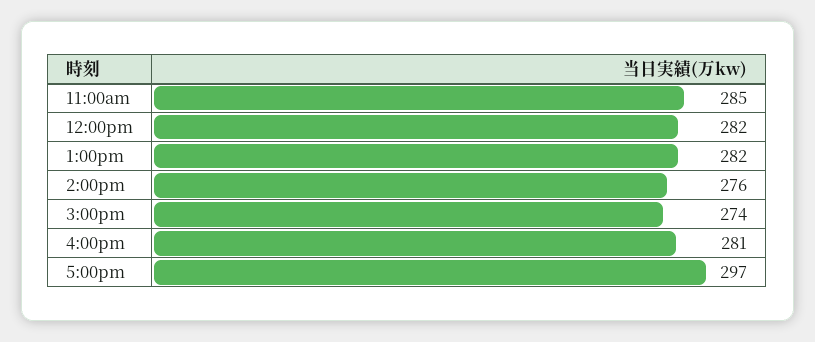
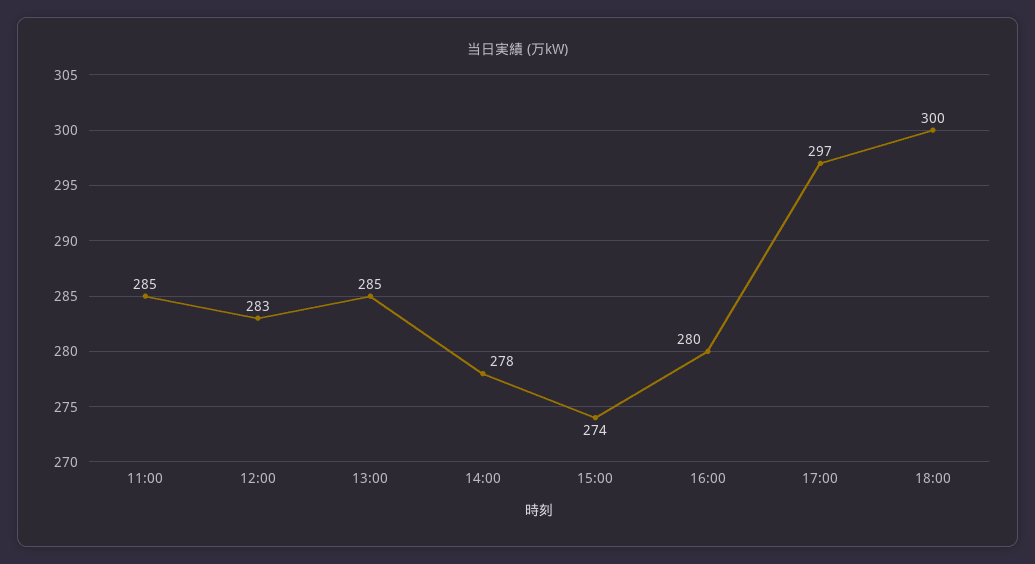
12:00pm: 282 -> 283
1:00pm: 282 -> 285
2:00pm: 276 -> 278
4:00pm: 281 -> 280
18:00: none -> 300

